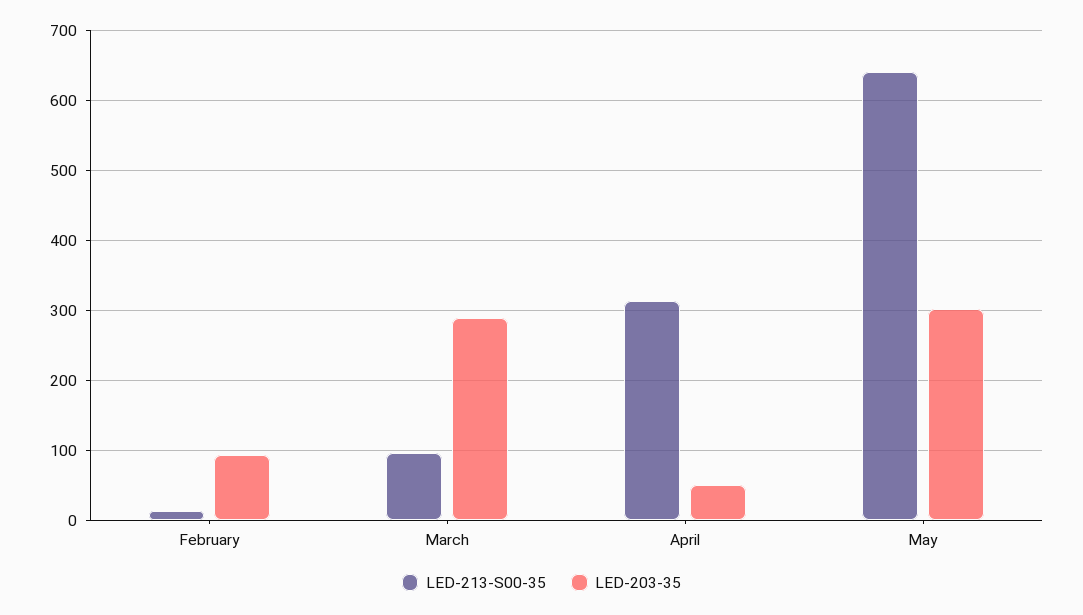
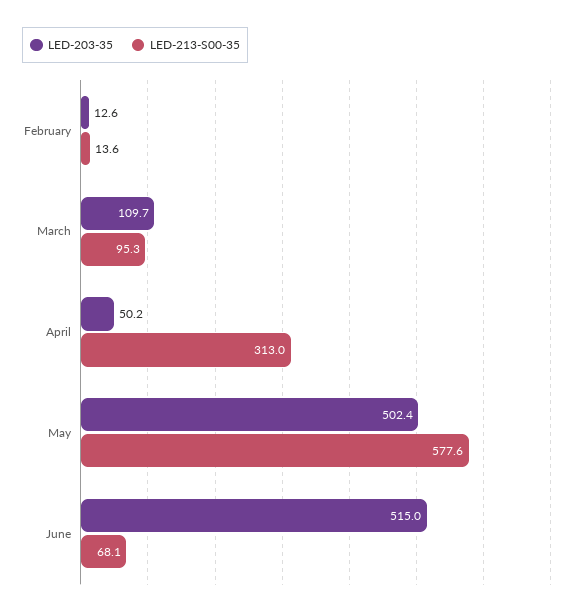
LED-203-35, February: 90 -> 12.6
LED-203-35, March: 290 -> 109.7
LED-213-S00-35, May: 640 -> 577.6
LED-203-35, May: 300 -> 502.4
LED-203-35, June: none -> 515
LED-213-S00-35, June: none -> 68.1

